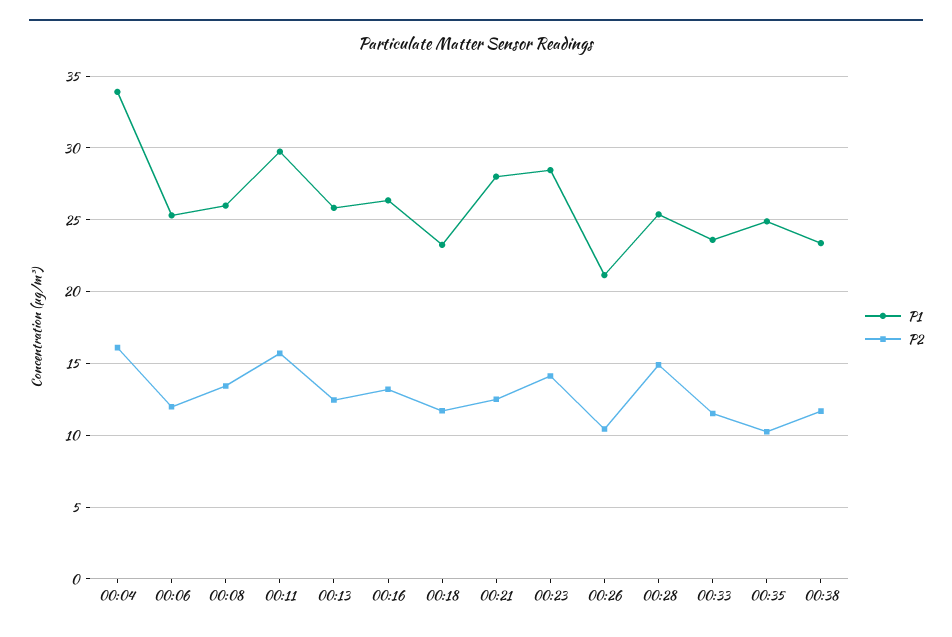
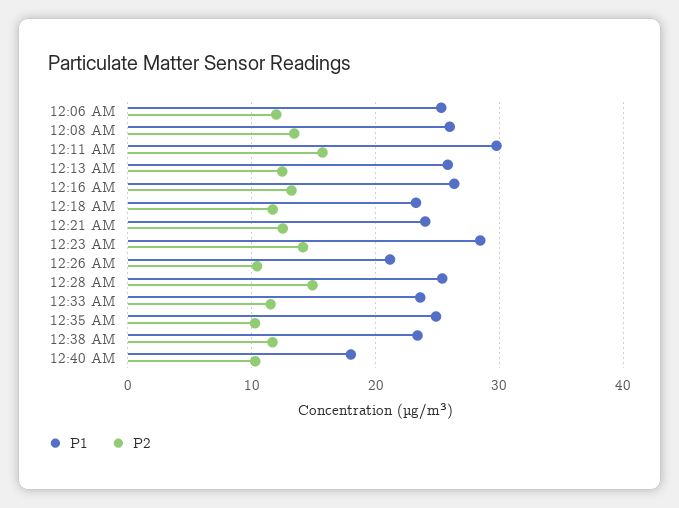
P1, 00:04: 34 -> none
P2, 00:04: 16 -> none
P1, 00:21: 28 -> 24
P1, 12:40 AM: none -> 18
P2, 12:40 AM: none -> 10

